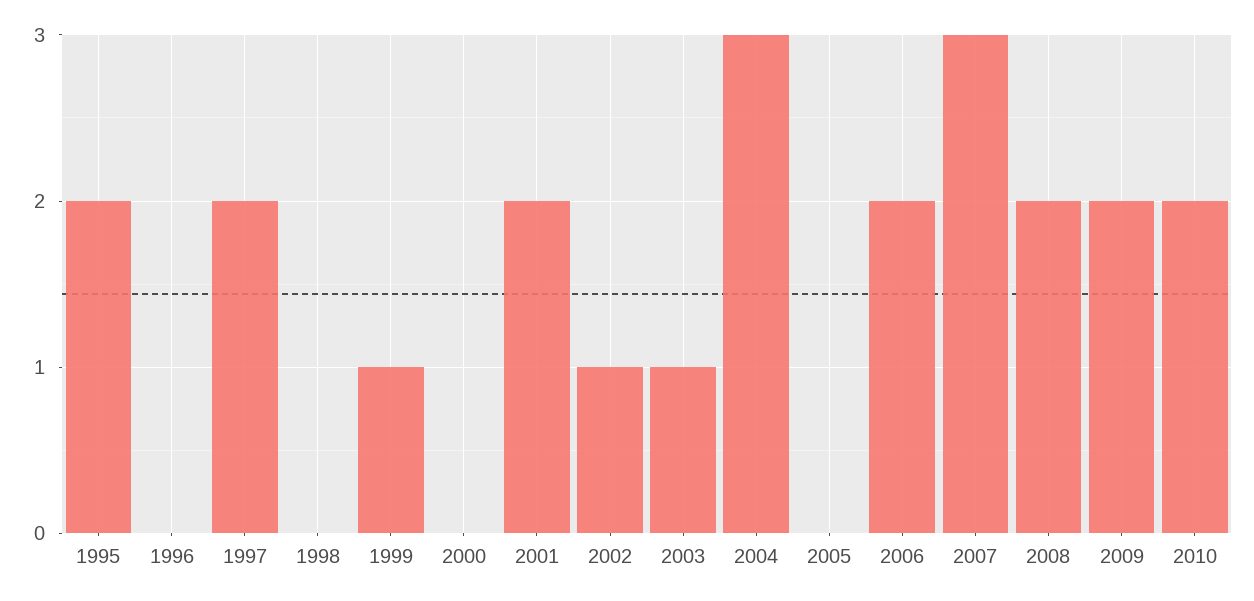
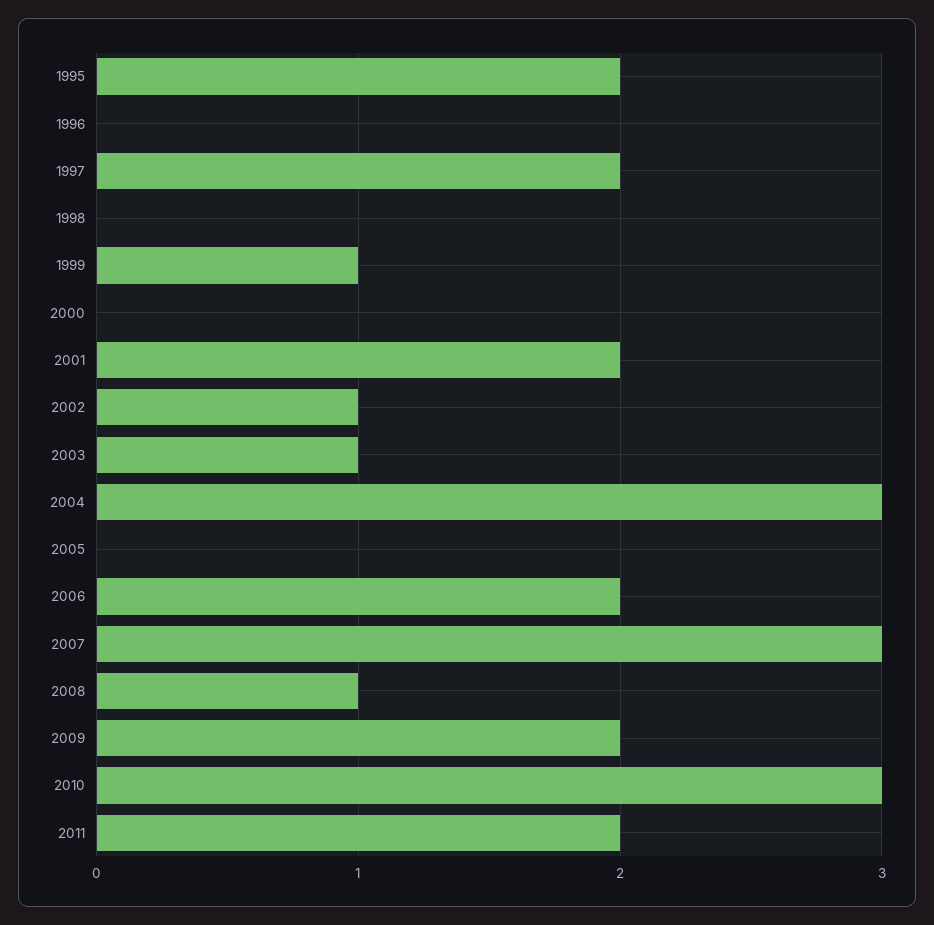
2008: 2 -> 1
2010: 2 -> 3
2011: none -> 2

